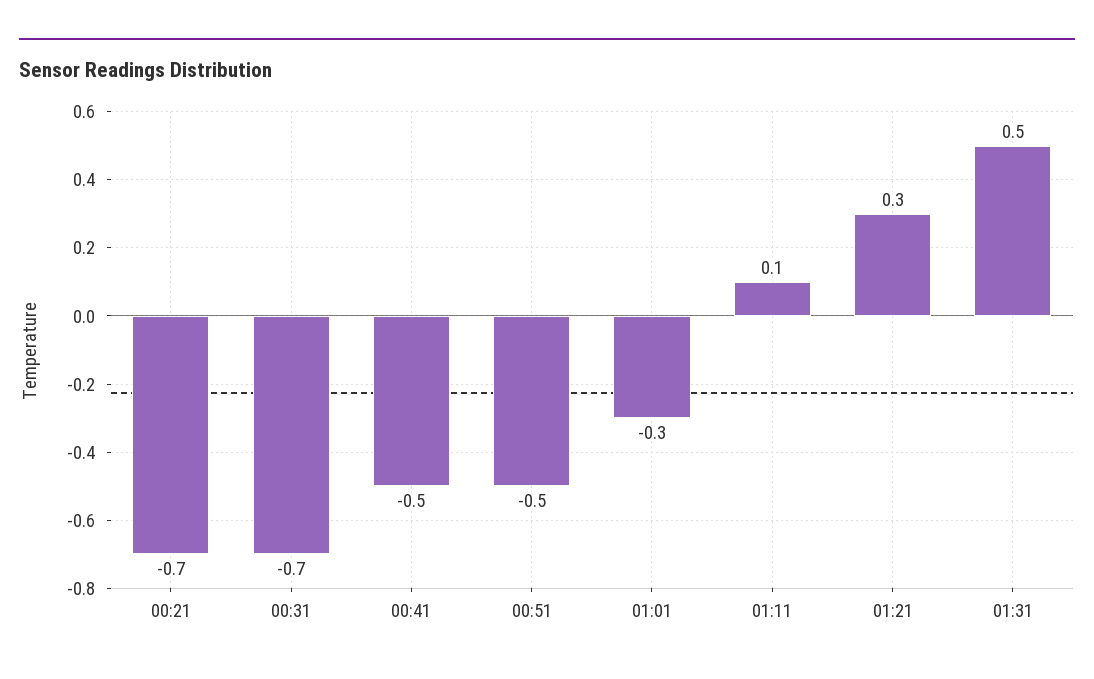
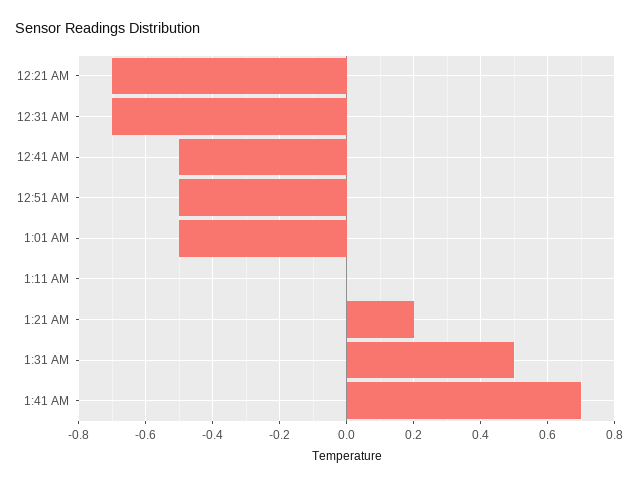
01:01: -0.3 -> -0.5
01:11: 0.1 -> 0
01:21: 0.3 -> 0.2
1:41 AM: none -> 0.7

